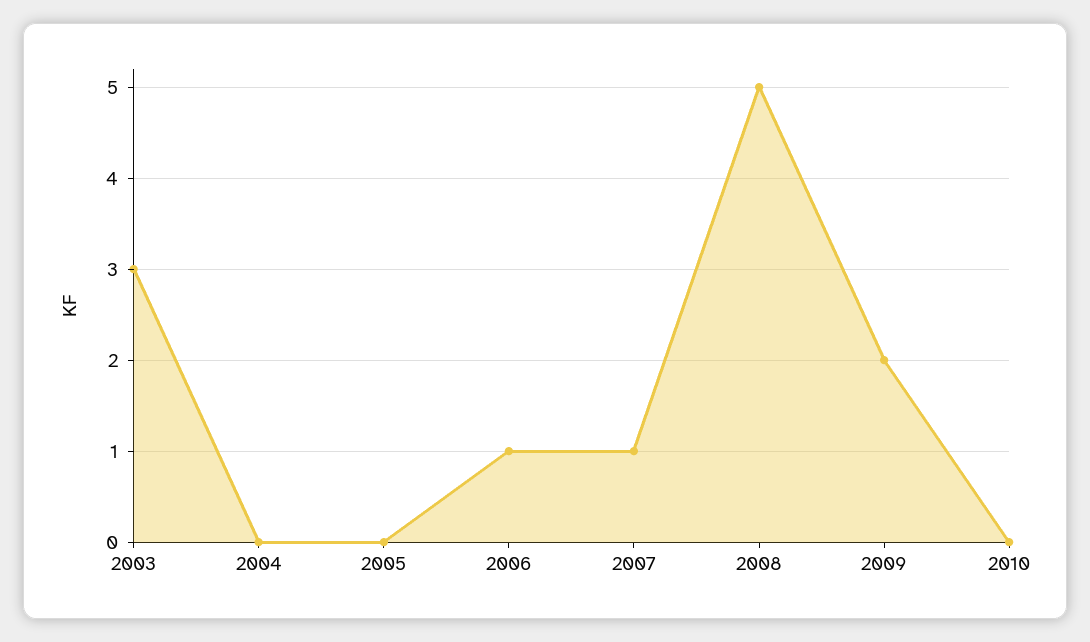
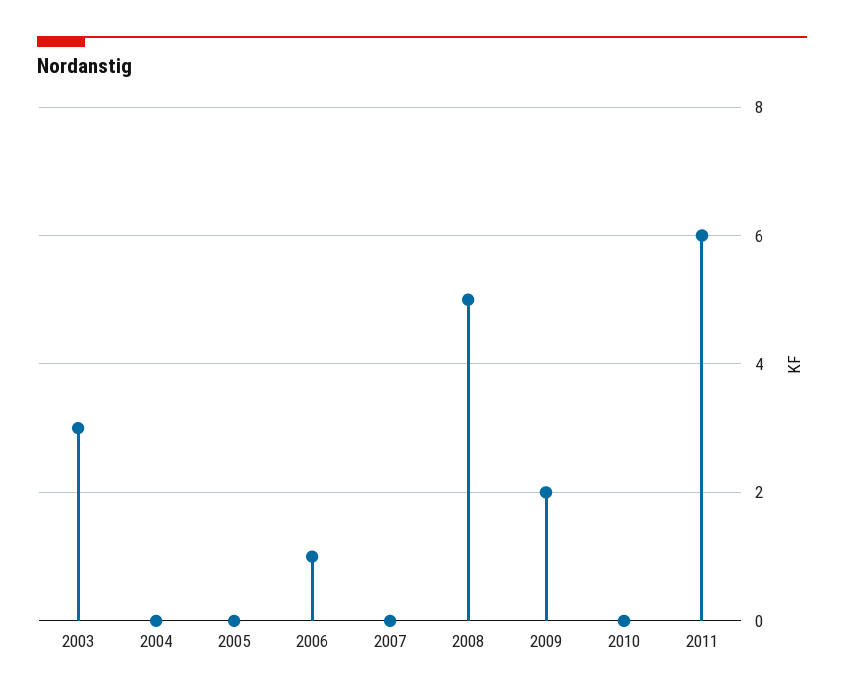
2007: 1 -> 0
2011: none -> 6

